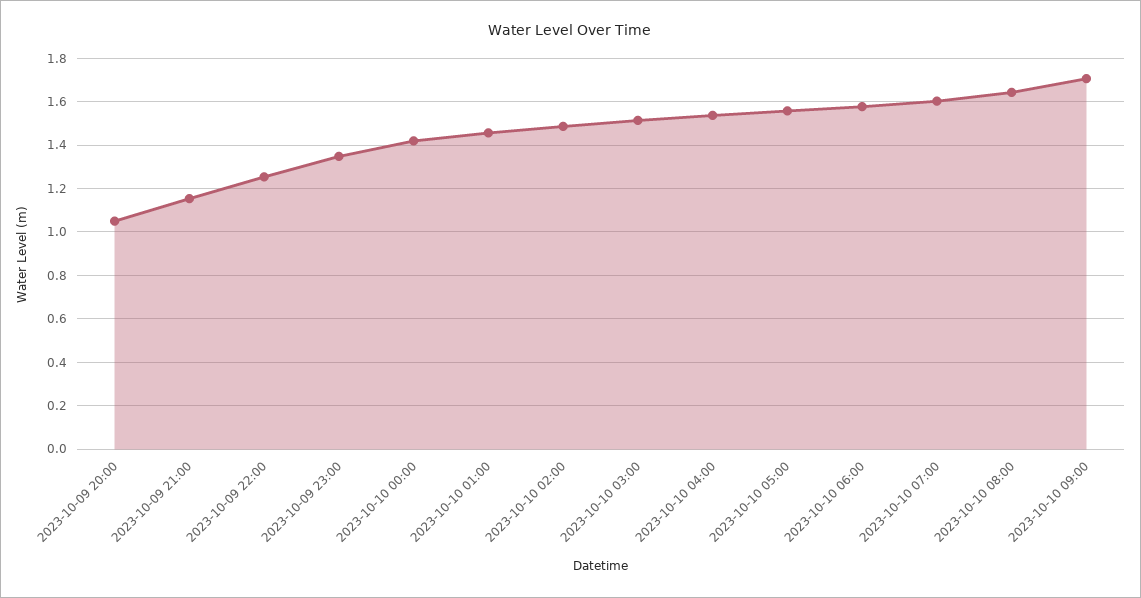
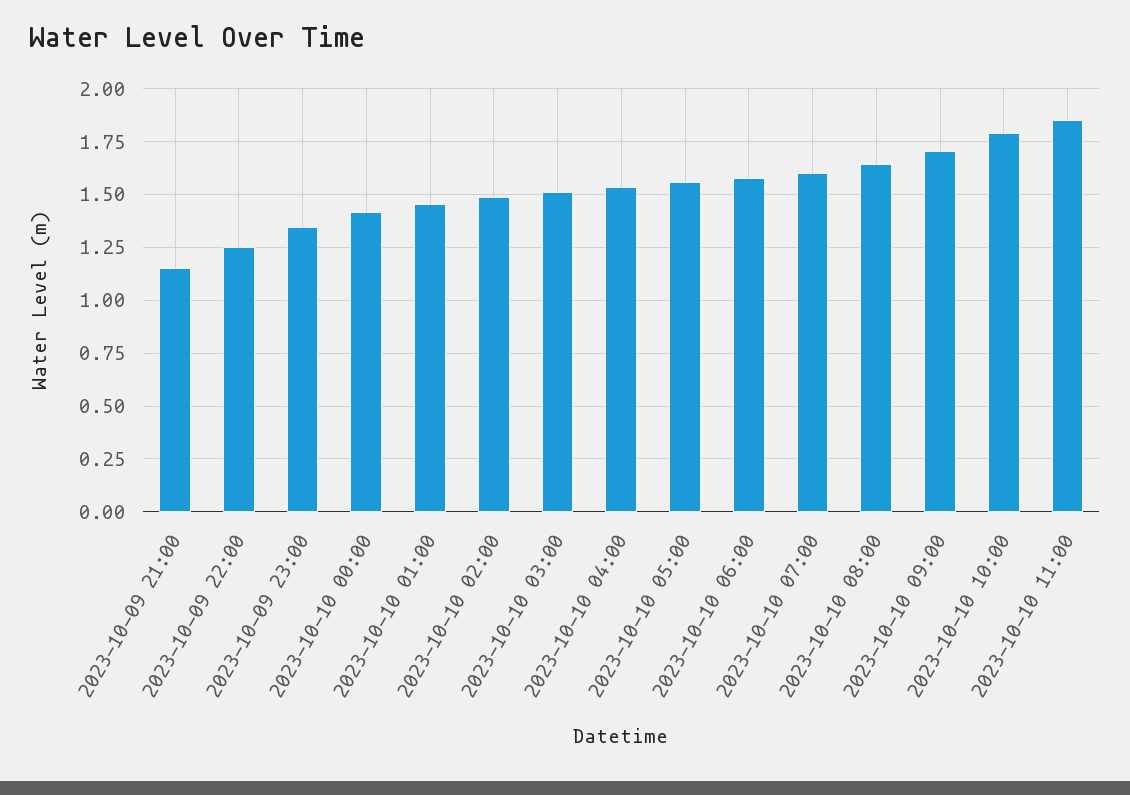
2023-10-09 20:00: 1.05 -> none
2023-10-10 10:00: none -> 1.8
2023-10-10 11:00: none -> 1.85

